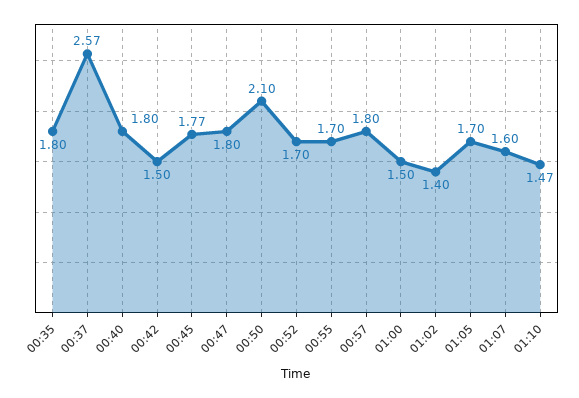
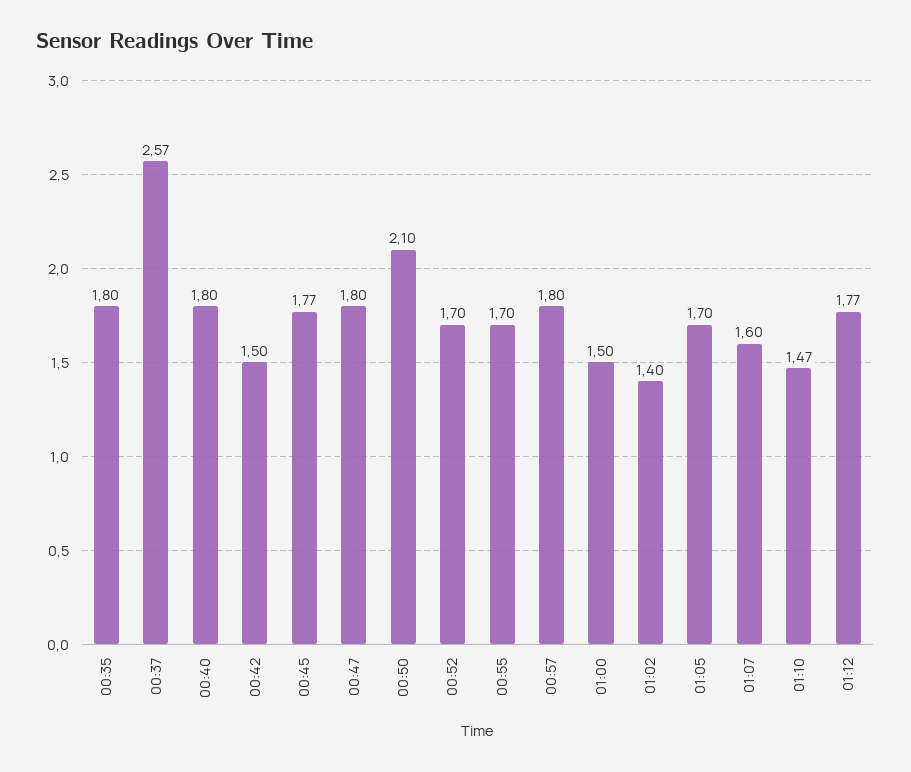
01:12: none -> 1.77

